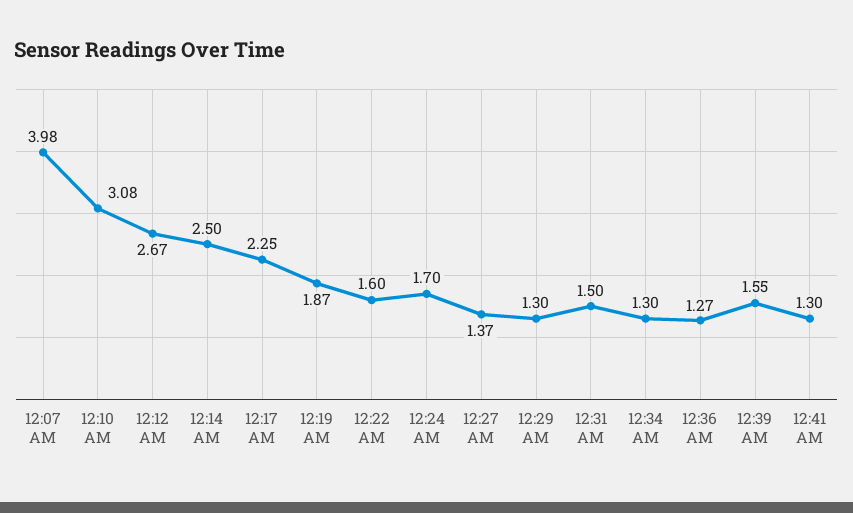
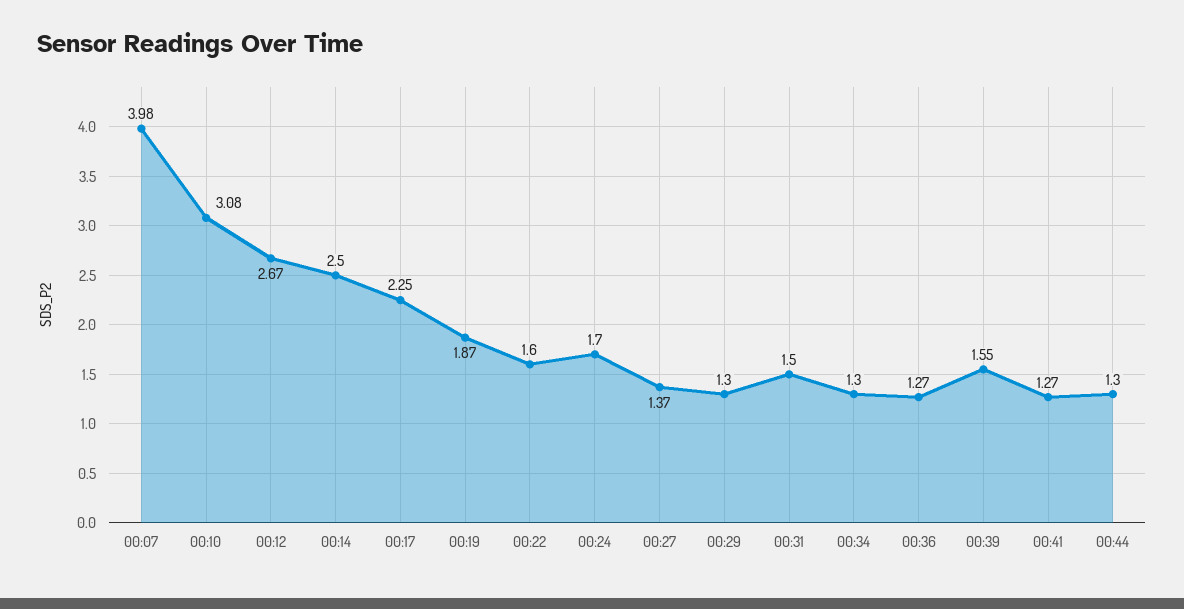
12:41 AM: 1.3 -> 1.27
00:44: none -> 1.3

